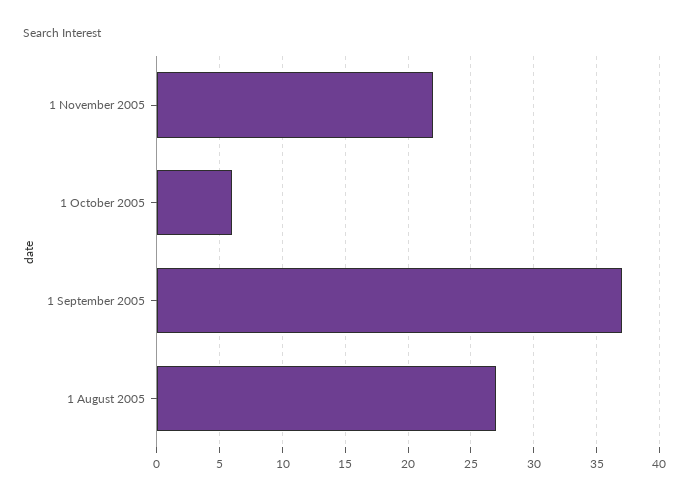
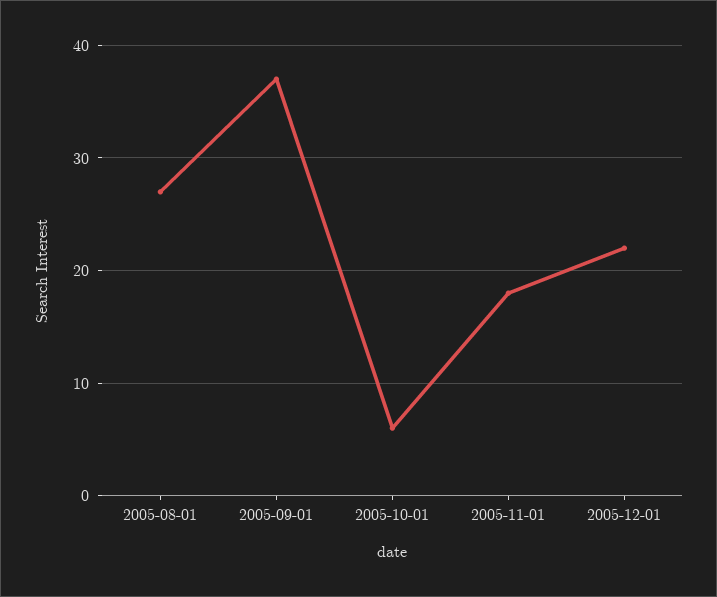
1 November 2005: 22 -> 18
2005-12-01: none -> 22

